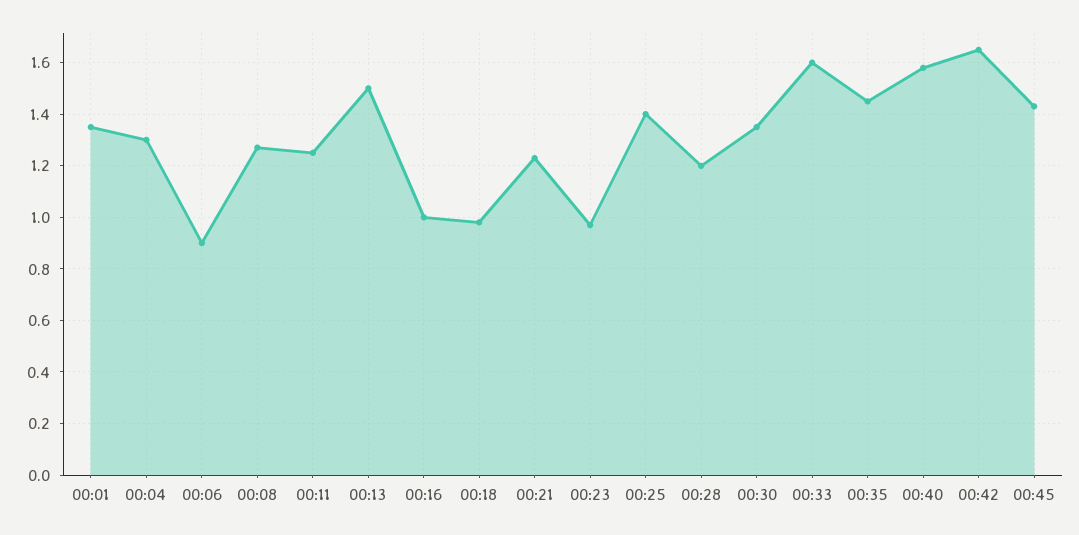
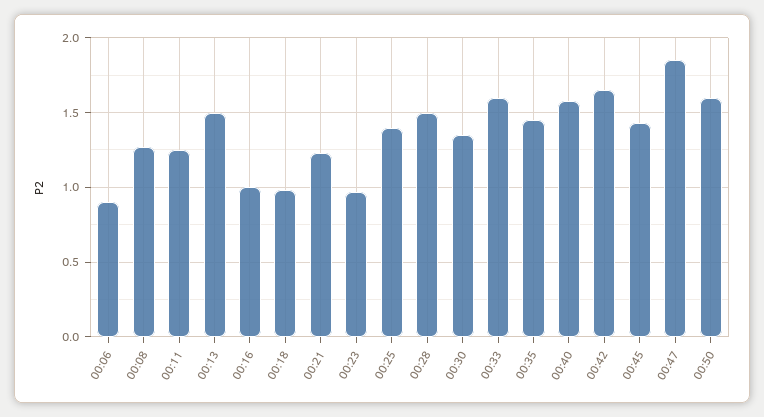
00:01: 1.35 -> none
00:04: 1.3 -> none
00:28: 1.2 -> 1.5
00:47: none -> 1.85
00:50: none -> 1.6

